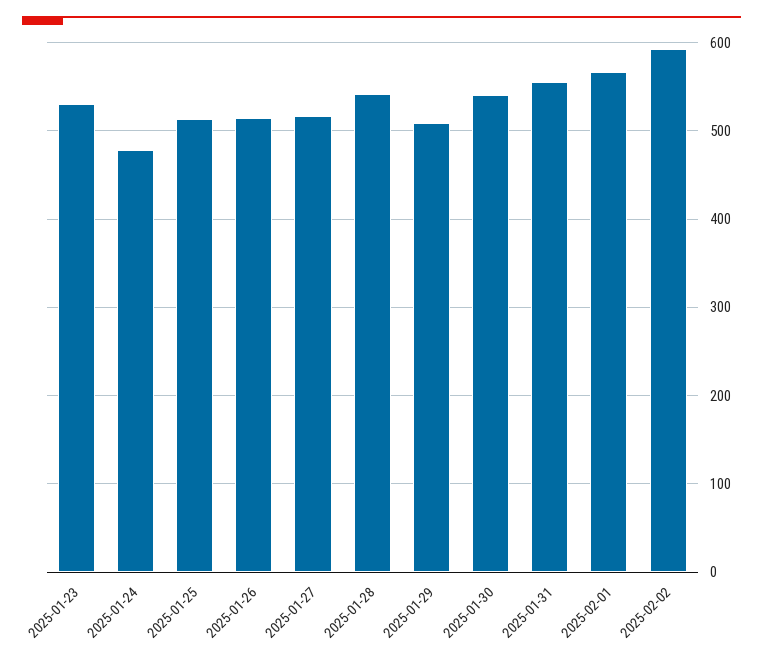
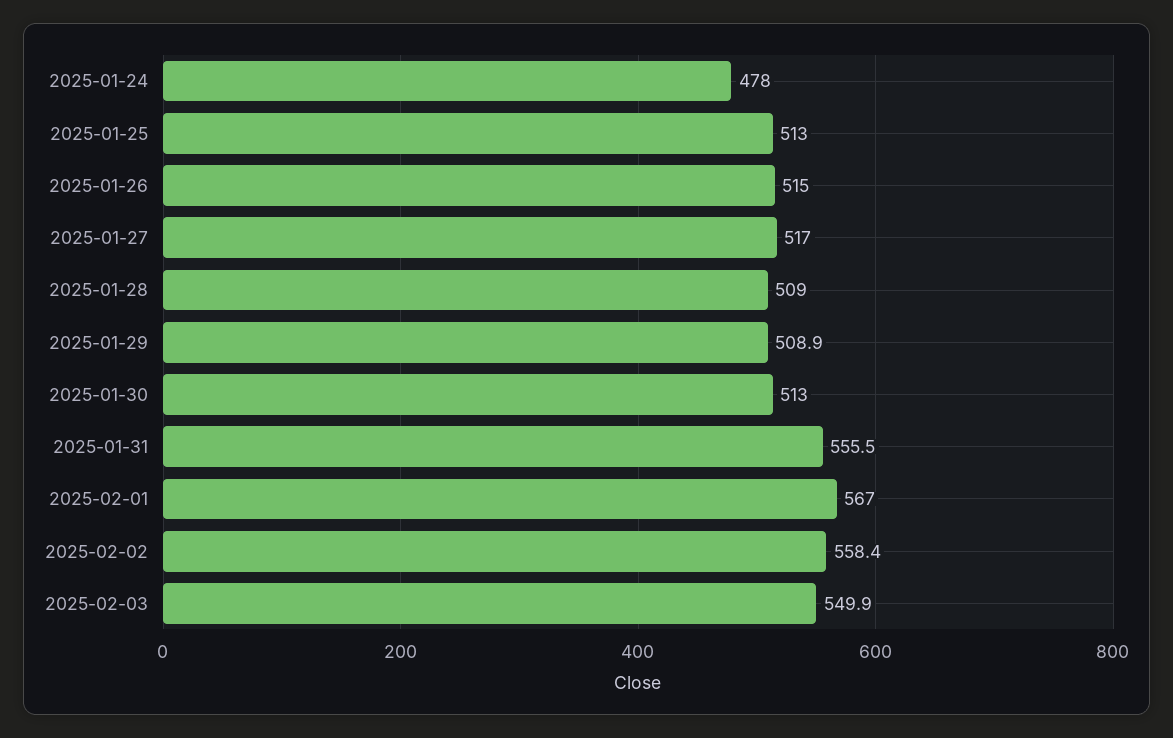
2025-01-23: 530 -> none
2025-01-28: 540 -> 509
2025-01-30: 540 -> 513
2025-02-02: 590 -> 558.4
2025-02-03: none -> 549.9

